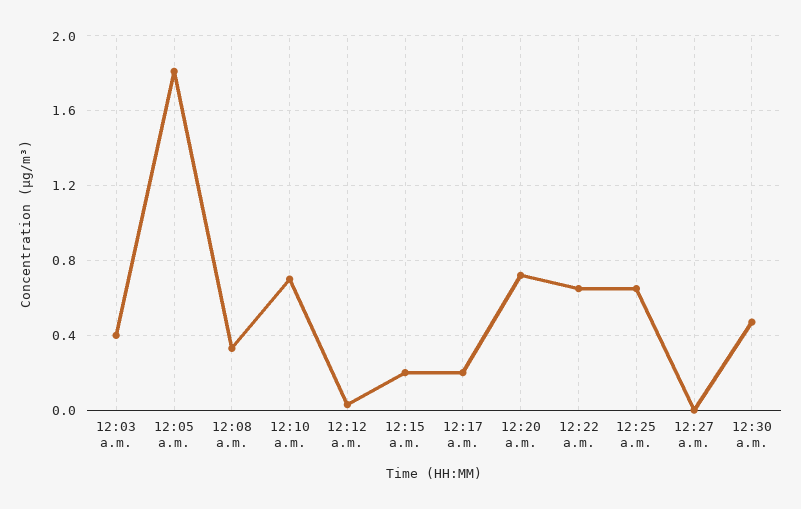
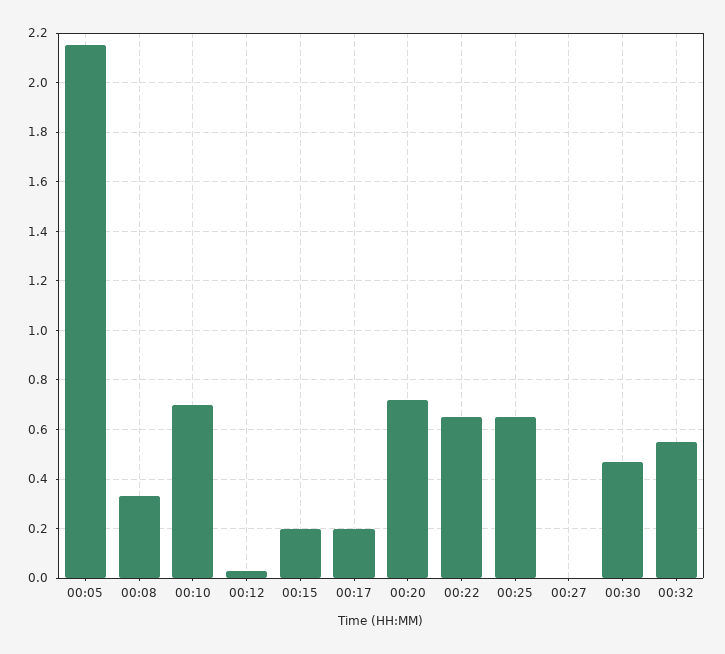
12:03 a.m.: 0.4 -> none
12:05 a.m.: 1.8 -> 2.15
00:32: none -> 0.55

